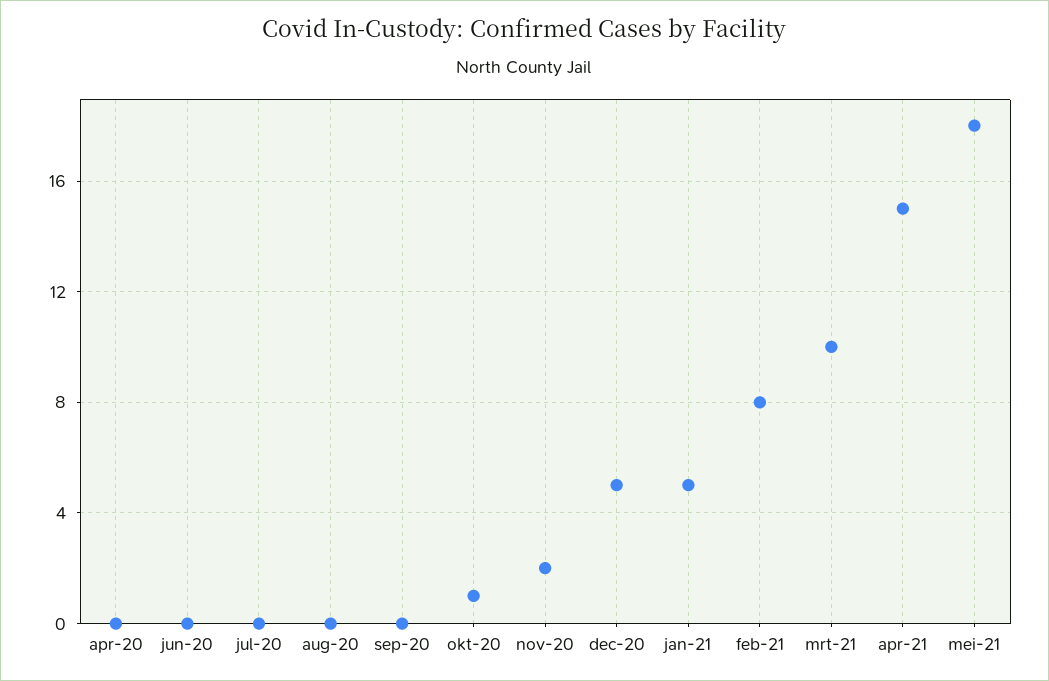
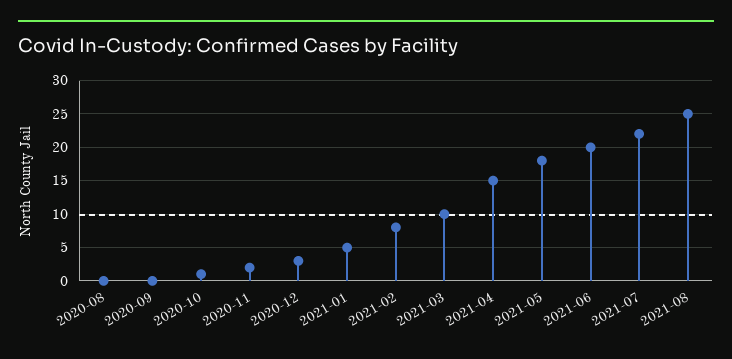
apr-20: 0 -> none
jun-20: 0 -> none
jul-20: 0 -> none
dec-20: 5 -> 3
2021-06: none -> 20
2021-07: none -> 22
2021-08: none -> 25

